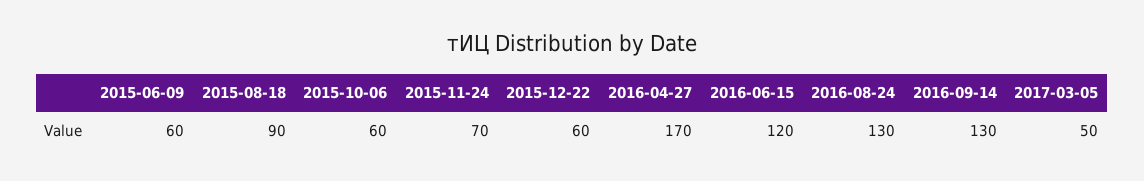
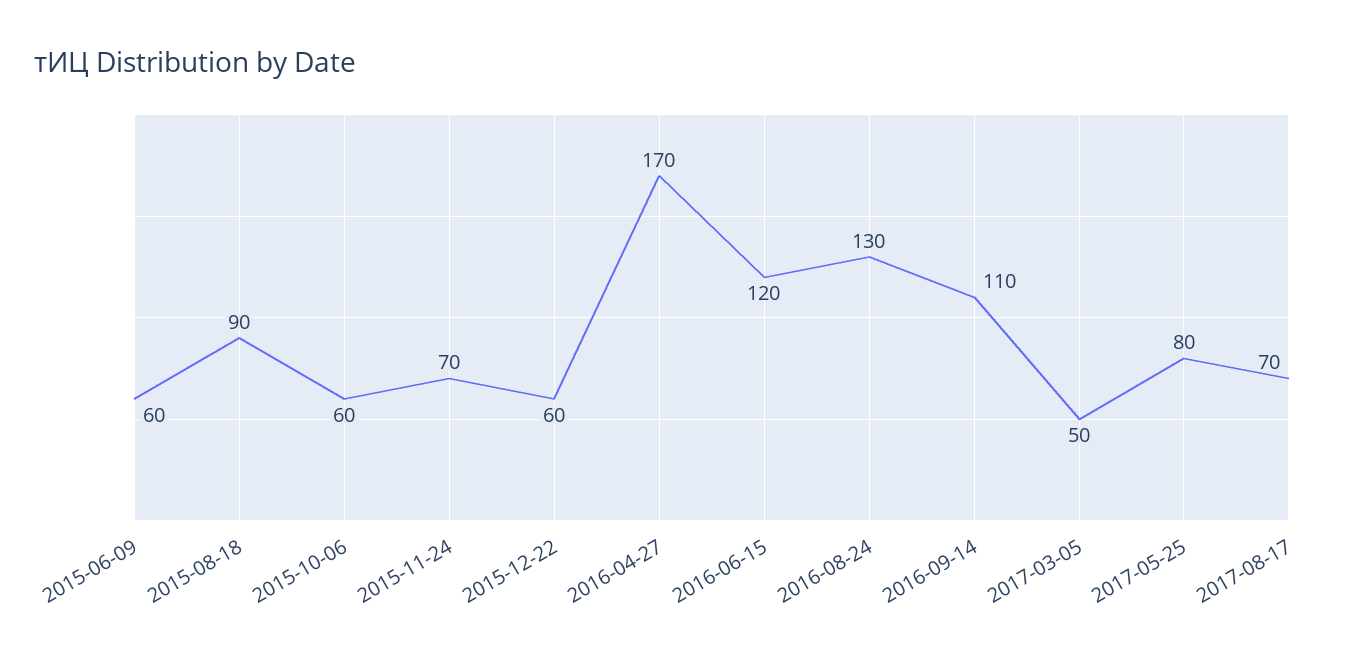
2016-09-14: 130 -> 110
2017-05-25: none -> 80
2017-08-17: none -> 70

